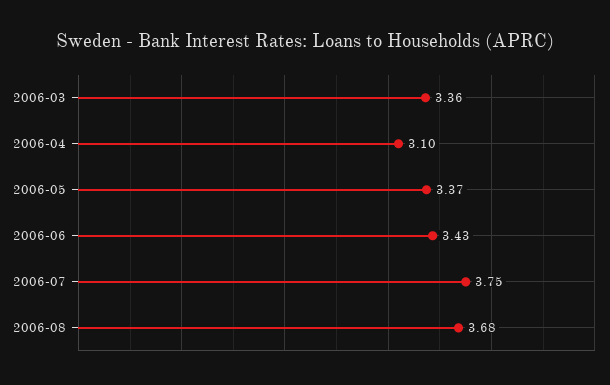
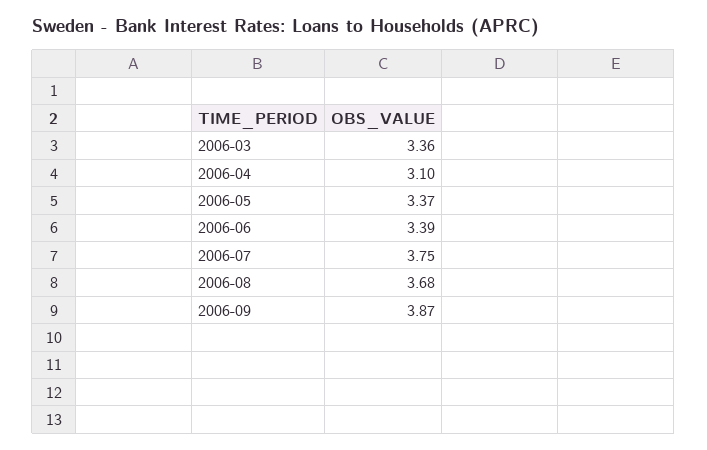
2006-06: 3.43 -> 3.39
2006-09: none -> 3.87

